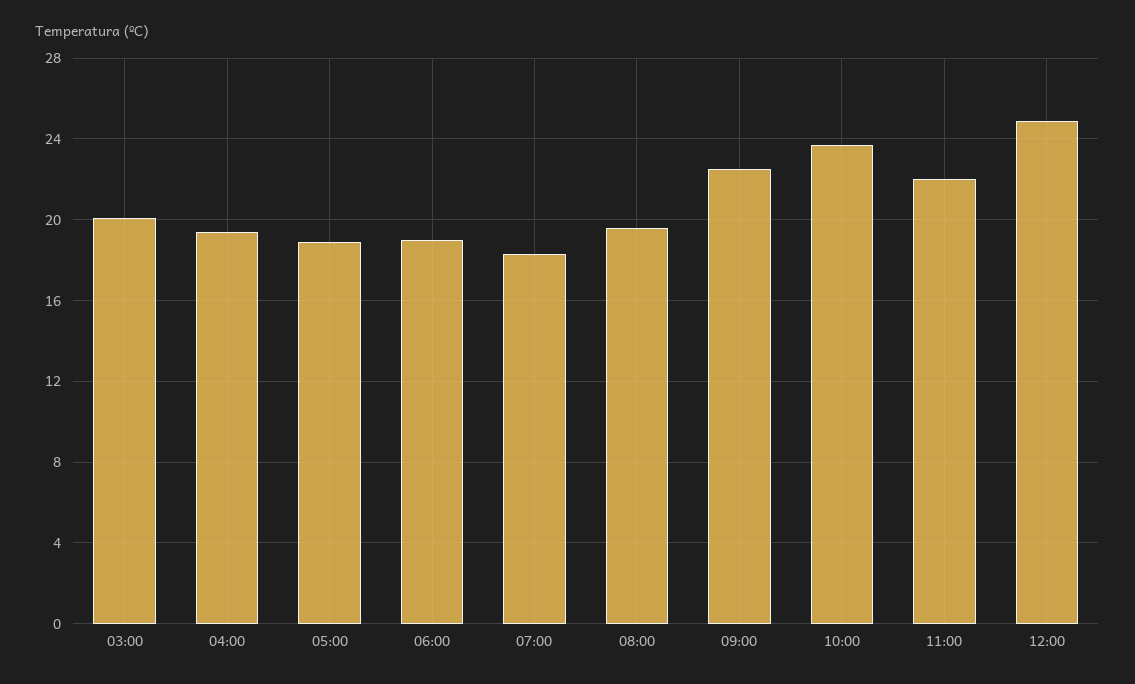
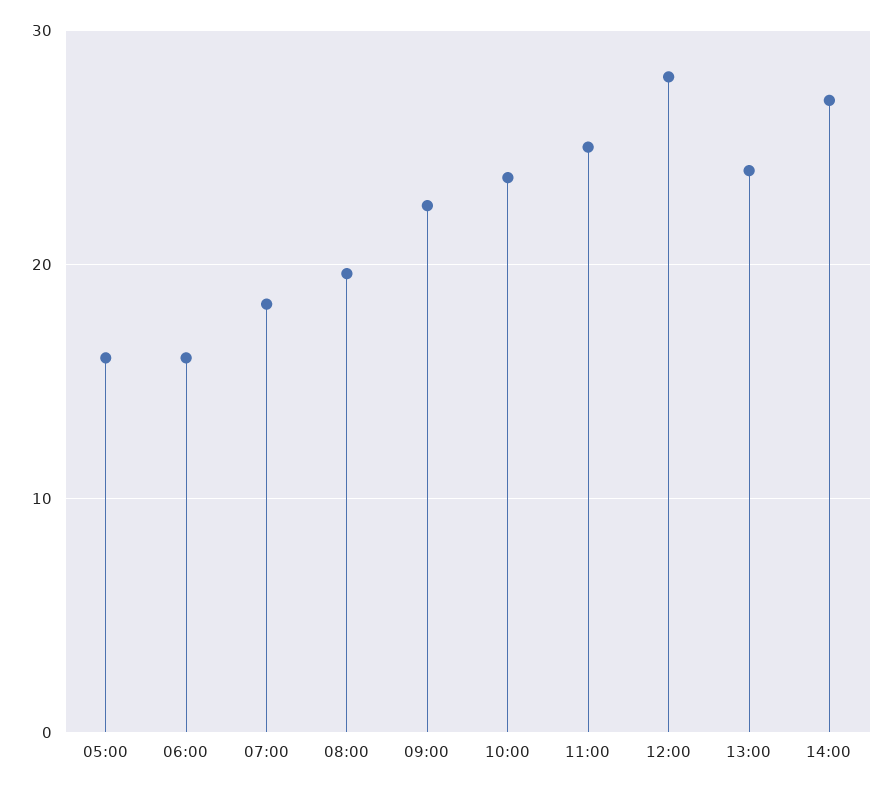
03:00: 20 -> none
04:00: 19.5 -> none
05:00: 19 -> 16
06:00: 19 -> 16
11:00: 22 -> 25
12:00: 25 -> 28
13:00: none -> 24
14:00: none -> 27

